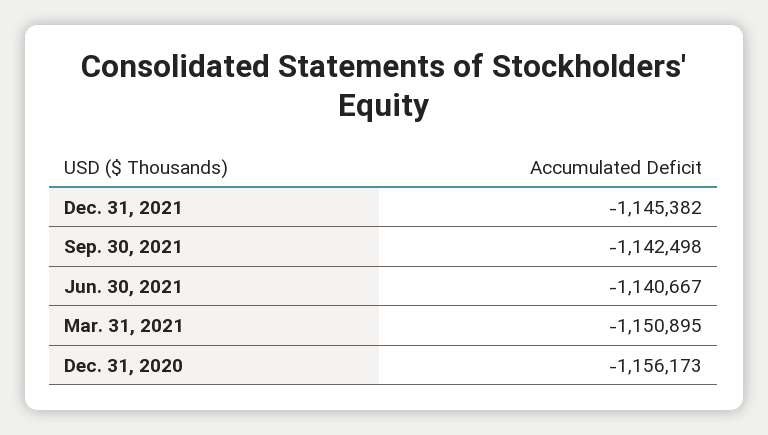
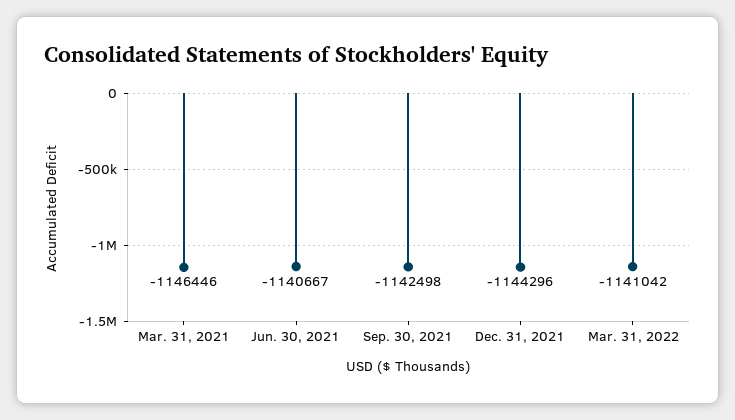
Dec. 31, 2021: -1145382 -> -1144296
Mar. 31, 2021: -1150895 -> -1146446
Dec. 31, 2020: -1156173 -> none
Mar. 31, 2022: none -> -1141042

